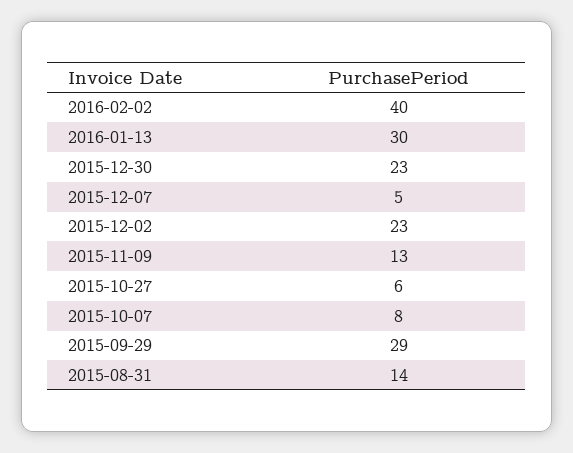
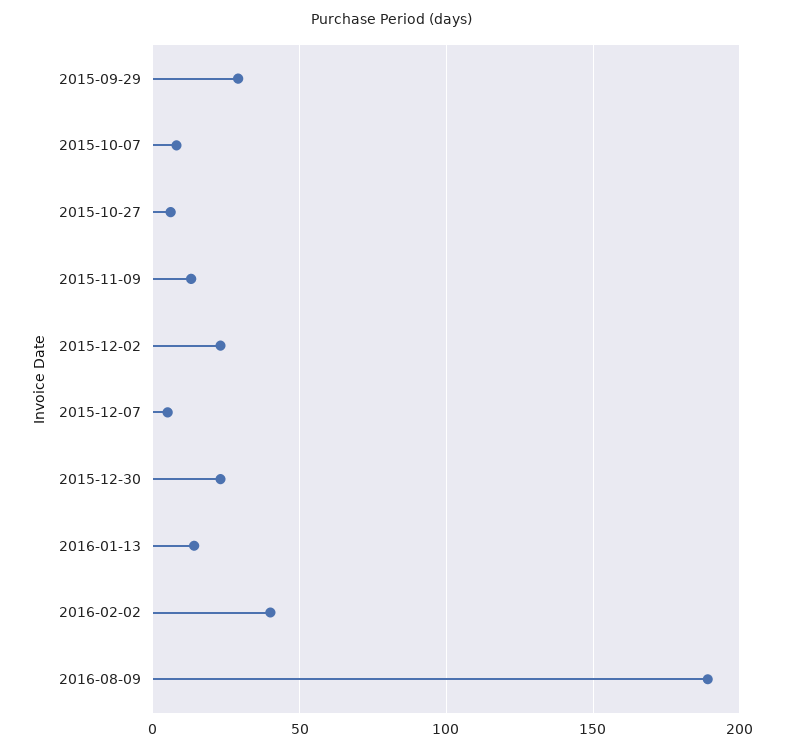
2016-01-13: 30 -> 15
2015-08-31: 14 -> none
2016-08-09: none -> 190

